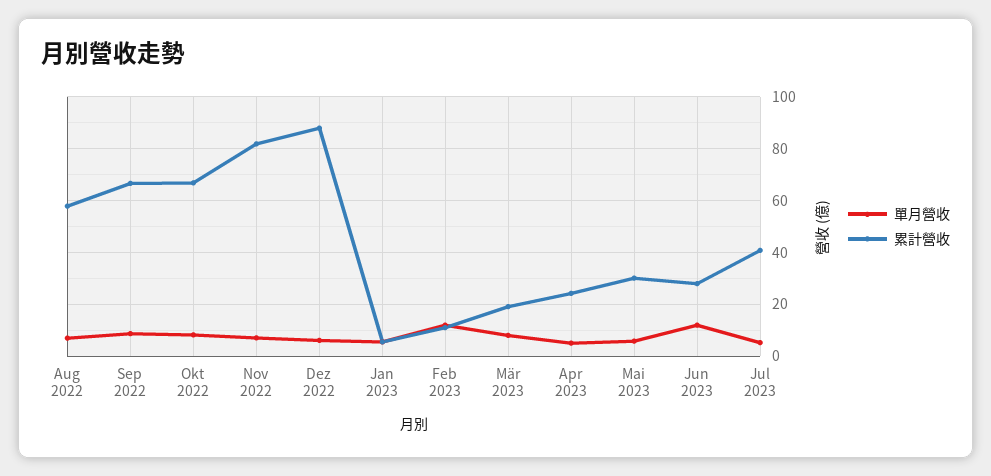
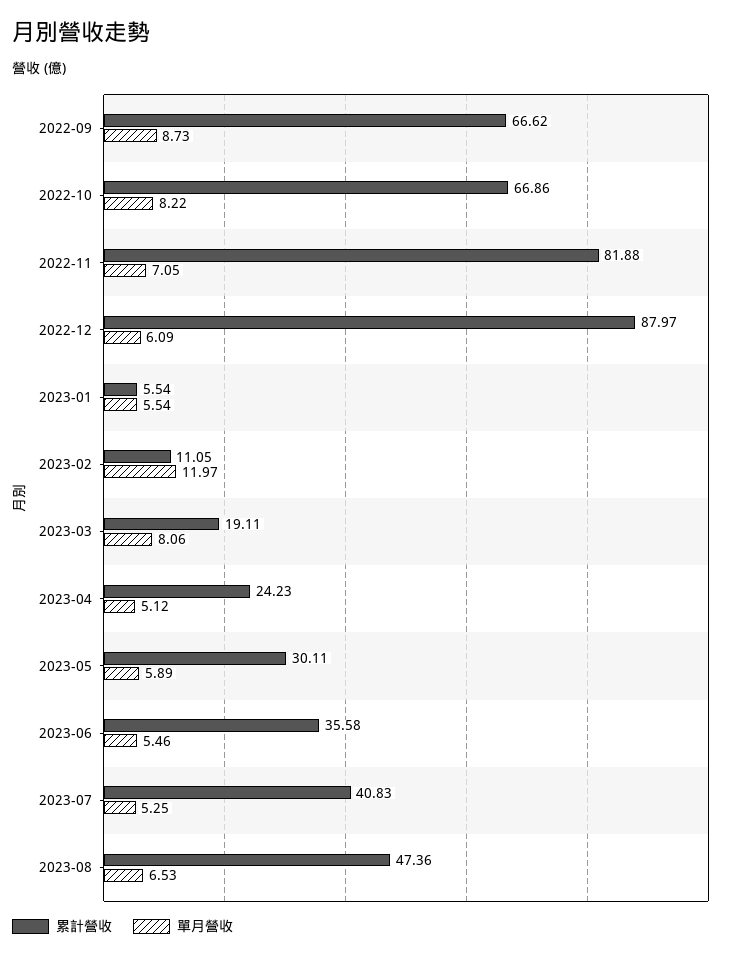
單月營收, Aug 2022: 7.5 -> none
累計營收, Aug 2022: 57.5 -> none
單月營收, Jun 2023: 12.5 -> 5.46
累計營收, Jun 2023: 27.5 -> 35.58
累計營收, 2023-08: none -> 47.36
單月營收, 2023-08: none -> 6.53

